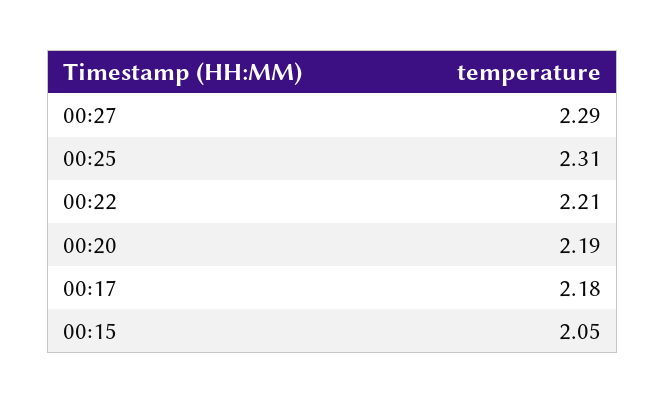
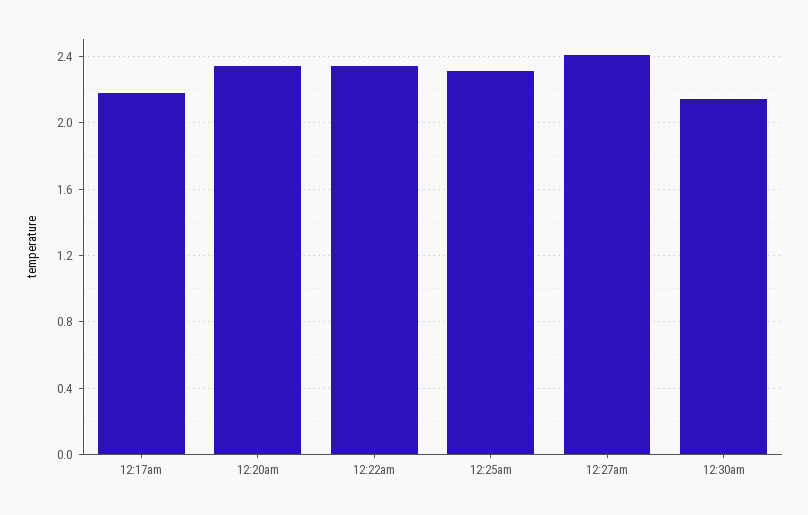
00:27: 2.29 -> 2.4
00:22: 2.21 -> 2.35
00:20: 2.19 -> 2.35
00:15: 2.05 -> none
12:30am: none -> 2.15

